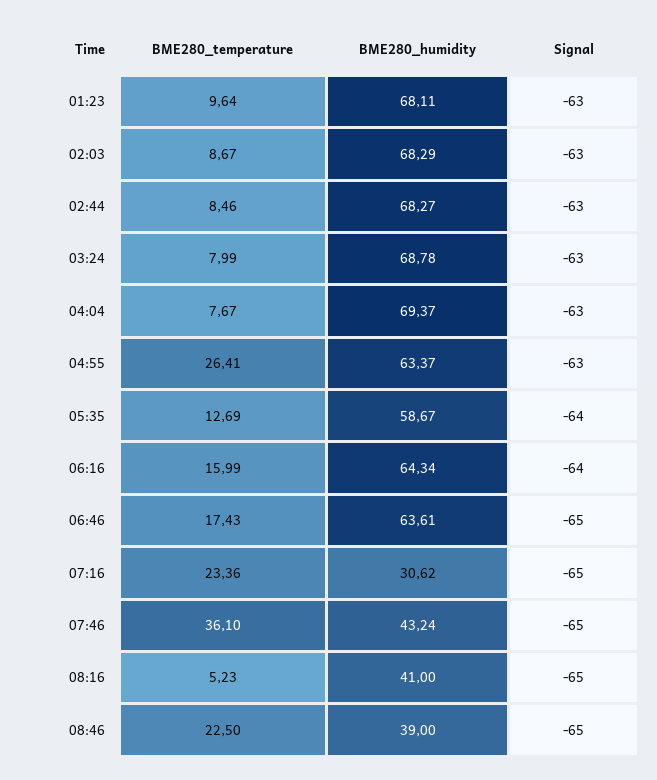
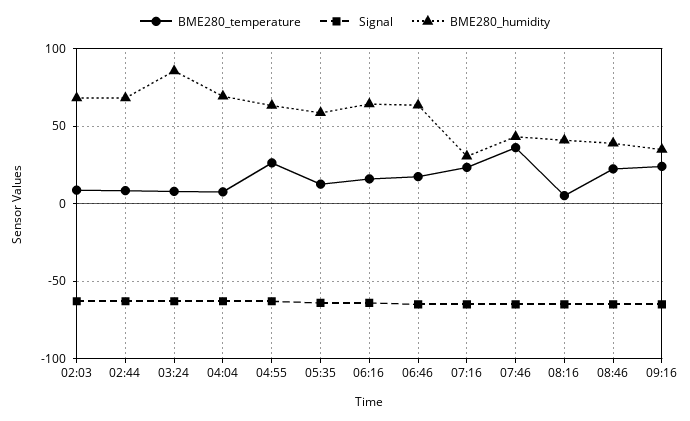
BME280_temperature, 01:23: 9.64 -> none
BME280_humidity, 01:23: 68.11 -> none
Signal, 01:23: -63 -> none
BME280_humidity, 03:24: 68.78 -> 85
BME280_temperature, 09:16: none -> 25
Signal, 09:16: none -> -65
BME280_humidity, 09:16: none -> 35

